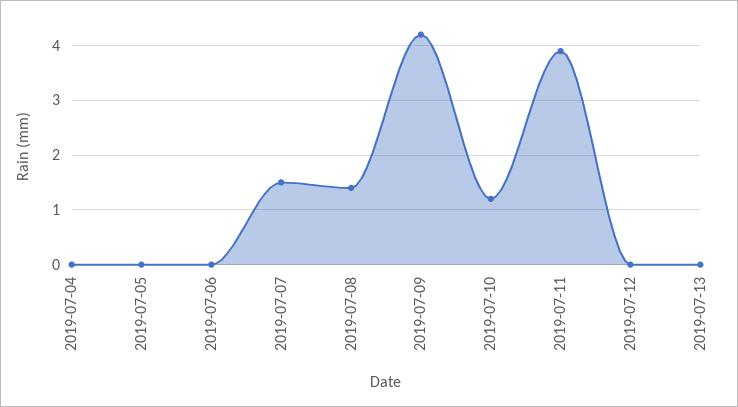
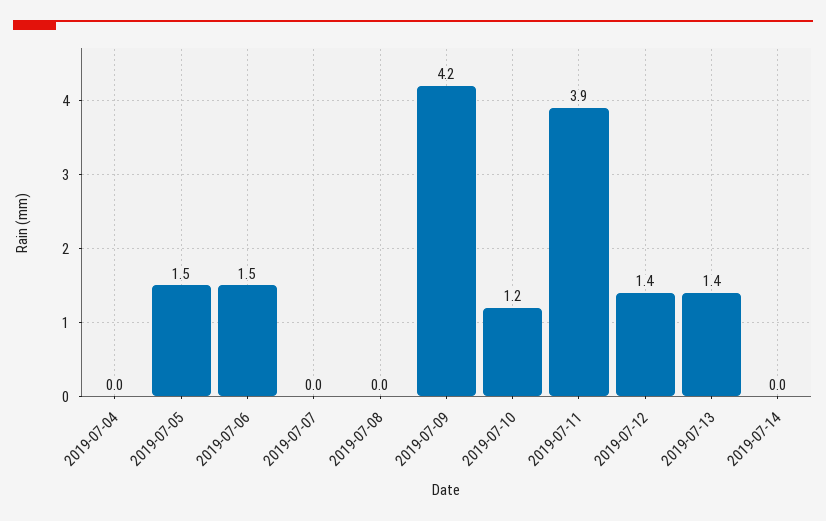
2019-07-05: 0 -> 1.5
2019-07-06: 0 -> 1.5
2019-07-07: 1.5 -> 0
2019-07-08: 1.5 -> 0
2019-07-12: 0 -> 1.4
2019-07-13: 0 -> 1.4
2019-07-14: none -> 0

